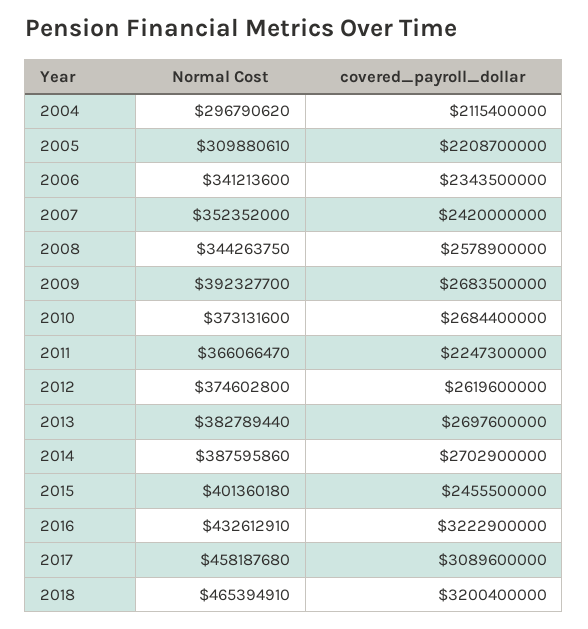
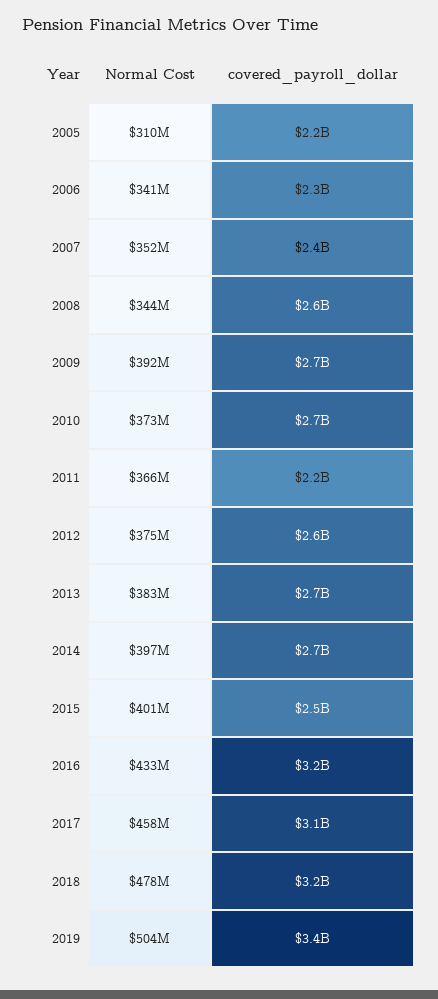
Normal Cost, 2004: 296790620 -> none
covered_payroll_dollar, 2004: 2115400000 -> none
Normal Cost, 2014: 387595860 -> 397000000
Normal Cost, 2018: 465394910 -> 478000000
Normal Cost, 2019: none -> 504000000
covered_payroll_dollar, 2019: none -> 3400000000

